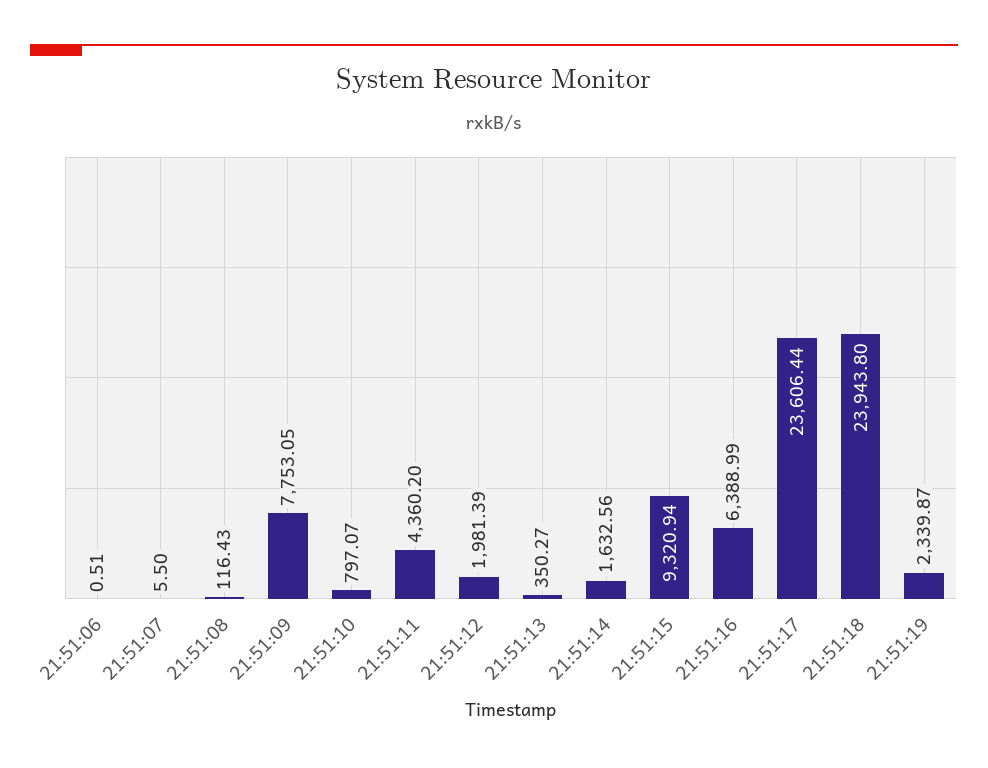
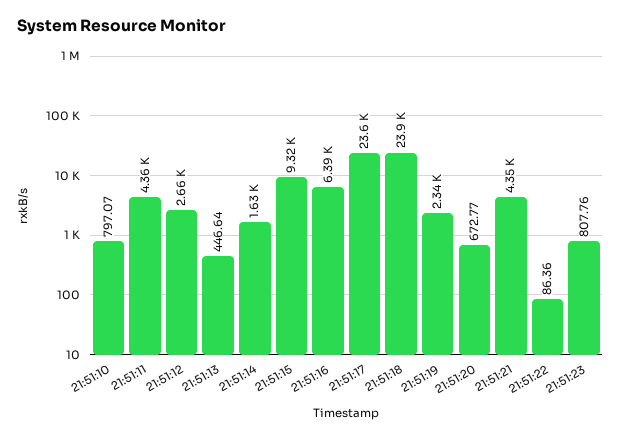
21:51:06: 0.51 -> none
21:51:07: 5.5 -> none
21:51:08: 116.43 -> none
21:51:09: 7753.05 -> none
21:51:12: 1981.39 -> 2660
21:51:13: 350.27 -> 446.64
21:51:20: none -> 672.77
21:51:21: none -> 4350
21:51:22: none -> 86.36
21:51:23: none -> 807.76

